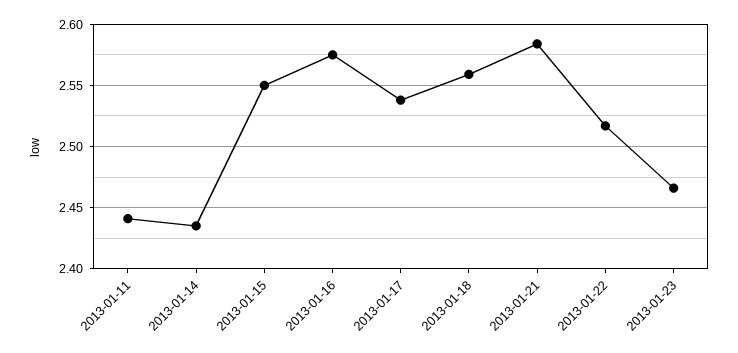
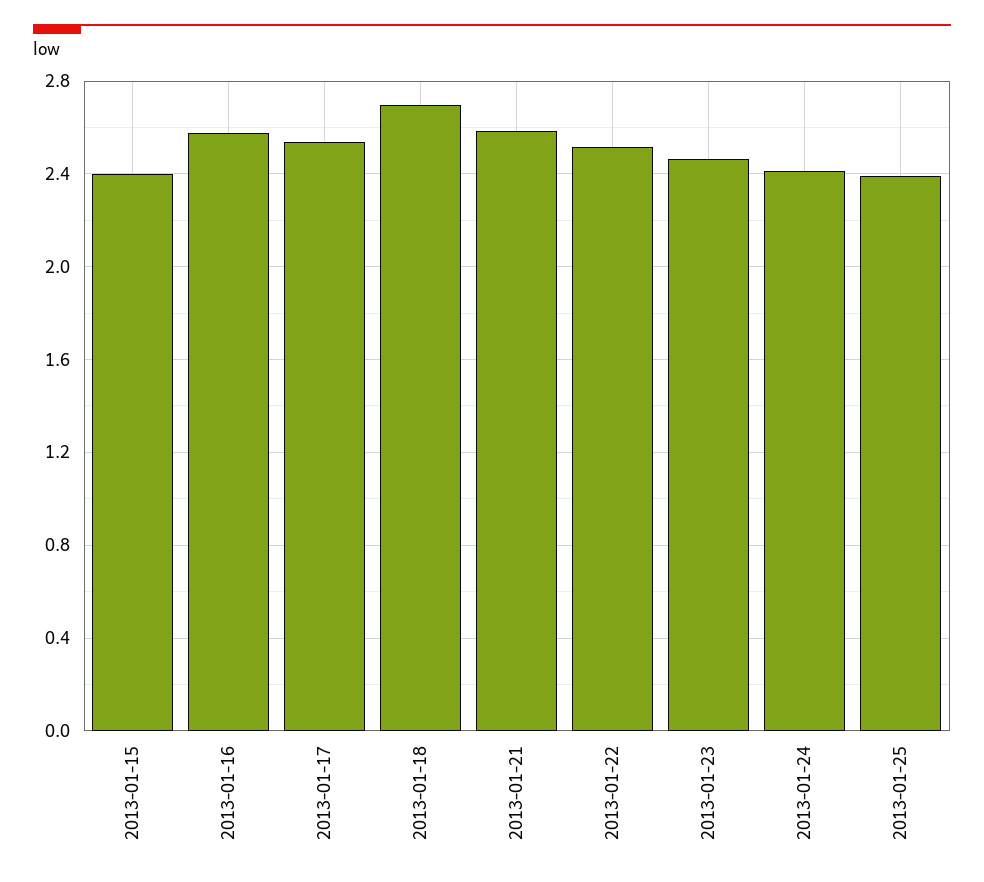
2013-01-11: 2.44 -> none
2013-01-14: 2.435 -> none
2013-01-15: 2.55 -> 2.4
2013-01-18: 2.56 -> 2.7
2013-01-24: none -> 2.4
2013-01-25: none -> 2.4

